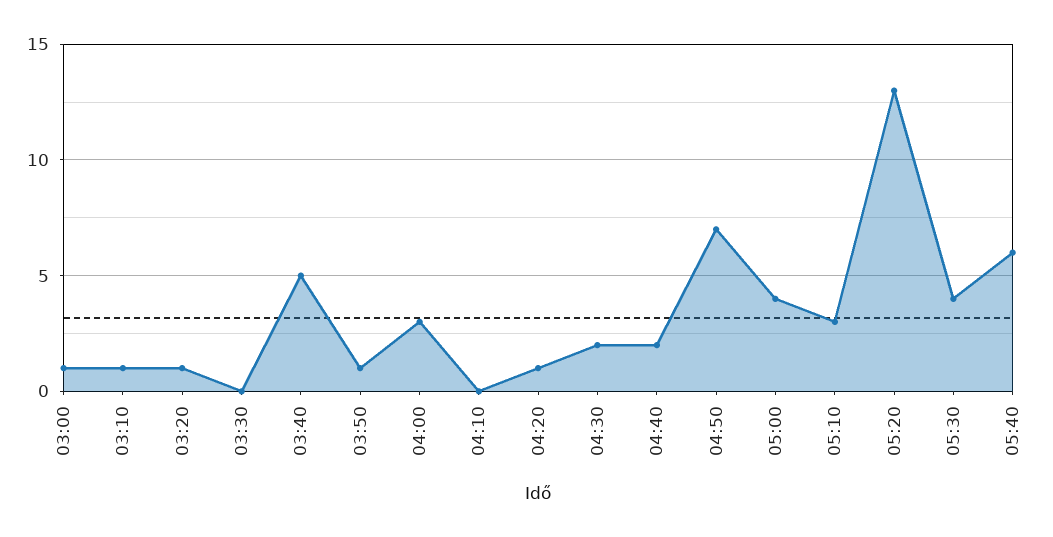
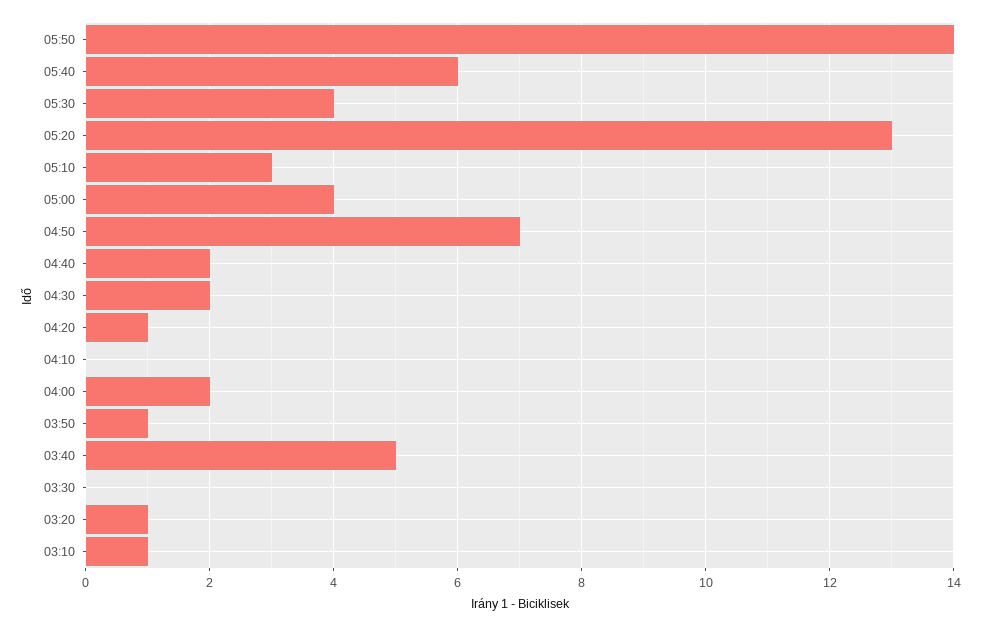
03:00: 1 -> none
04:00: 3 -> 2
05:50: none -> 14

